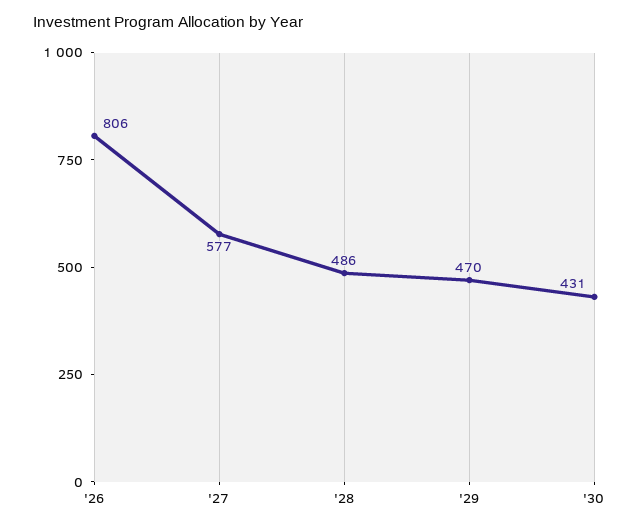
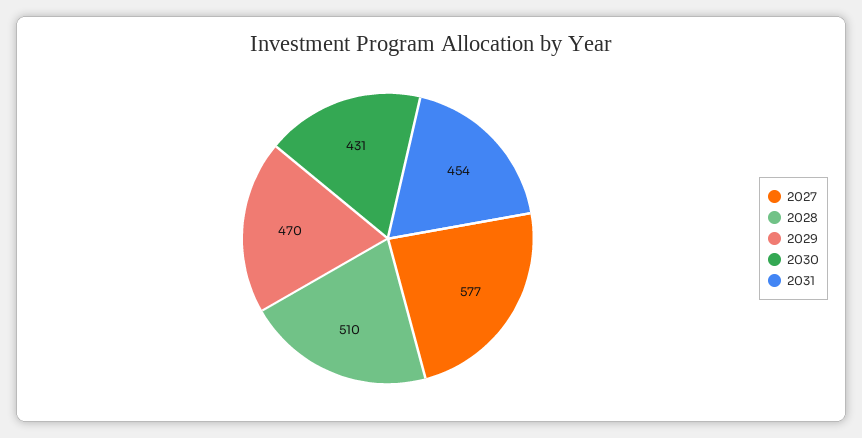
'26: 806 -> none
'28: 486 -> 510
2031: none -> 454

